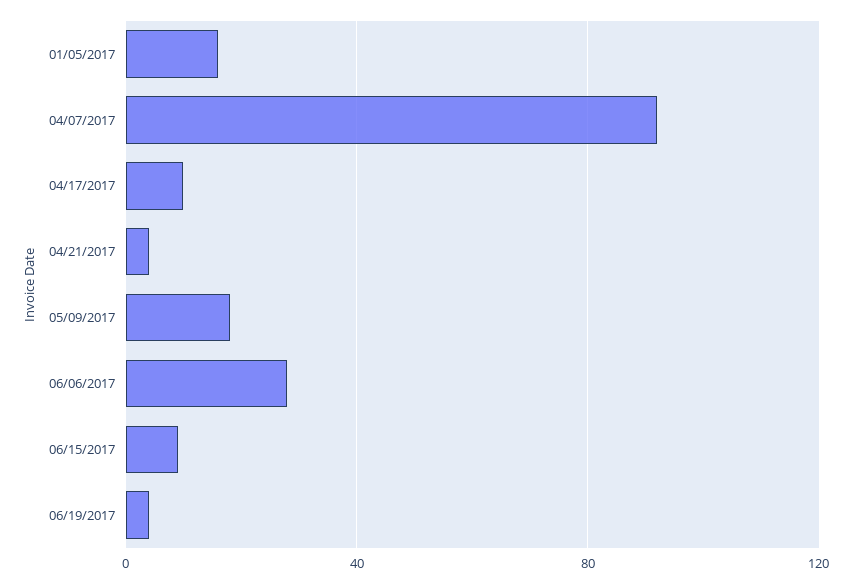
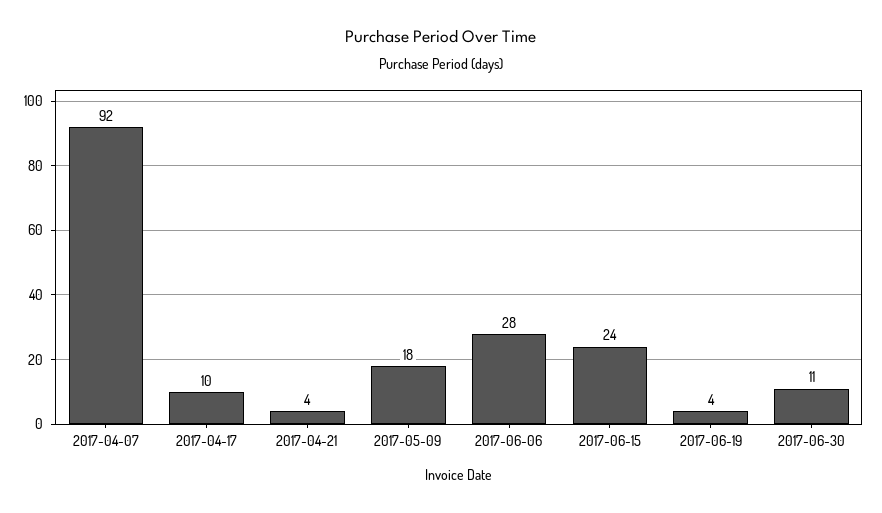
01/05/2017: 15 -> none
06/15/2017: 10 -> 24
2017-06-30: none -> 11

